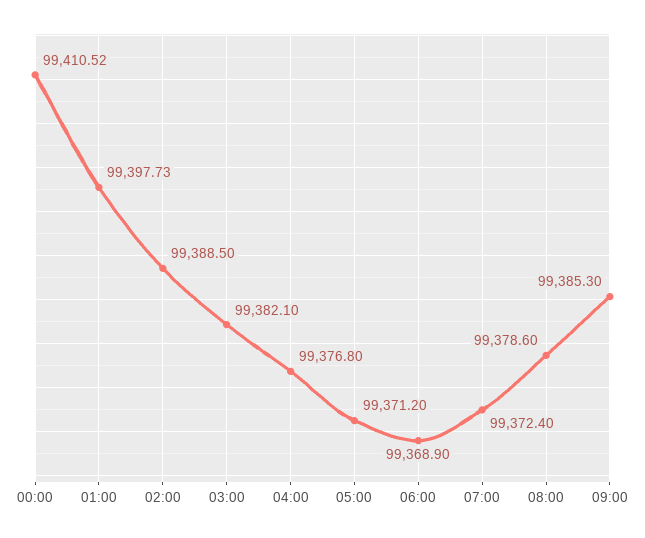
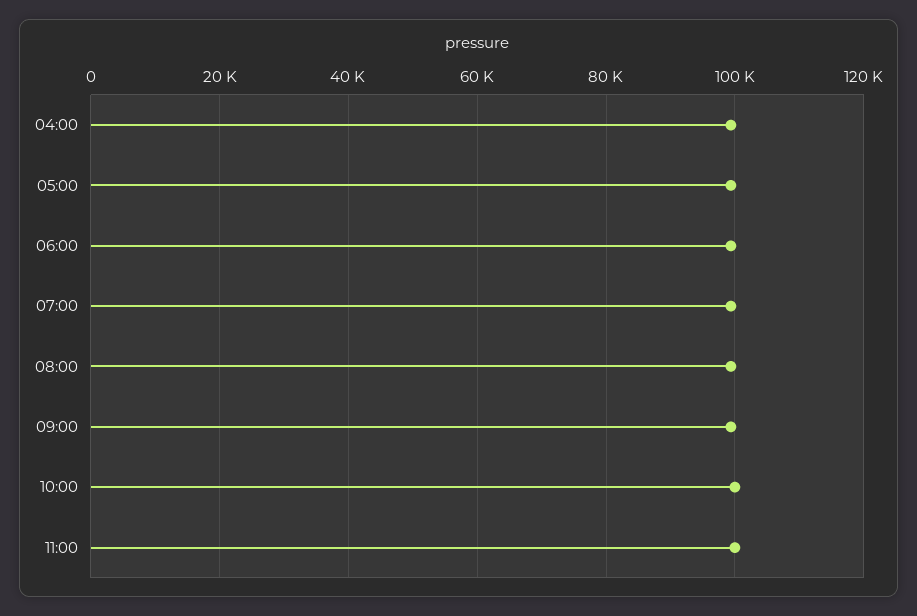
00:00: 99410.52 -> none
01:00: 99397.73 -> none
02:00: 99388.5 -> none
03:00: 99382.1 -> none
10:00: none -> 100000
11:00: none -> 100000

